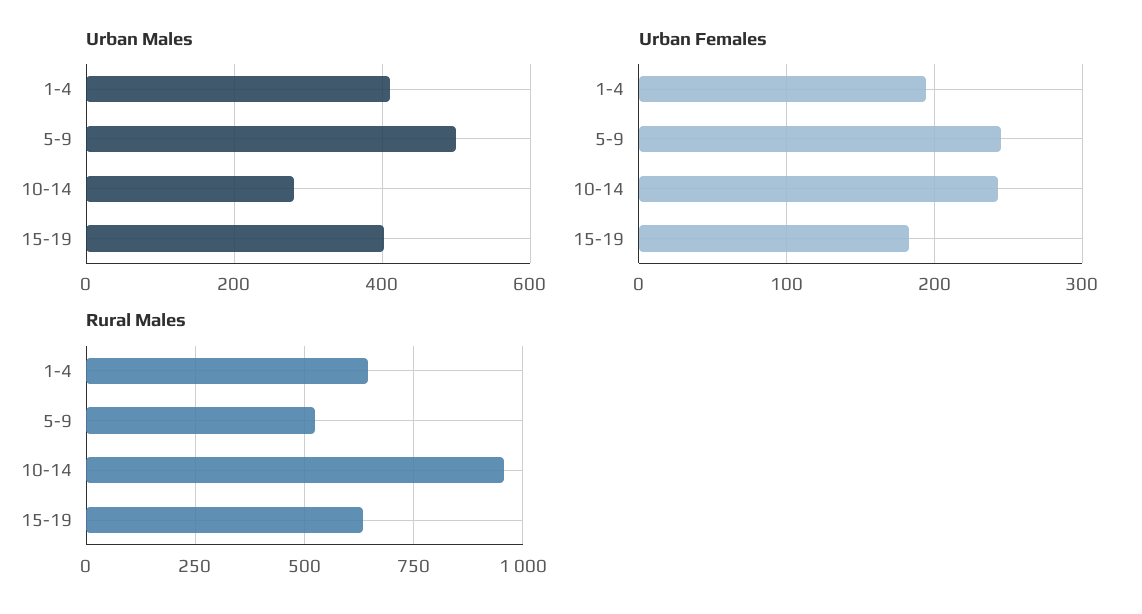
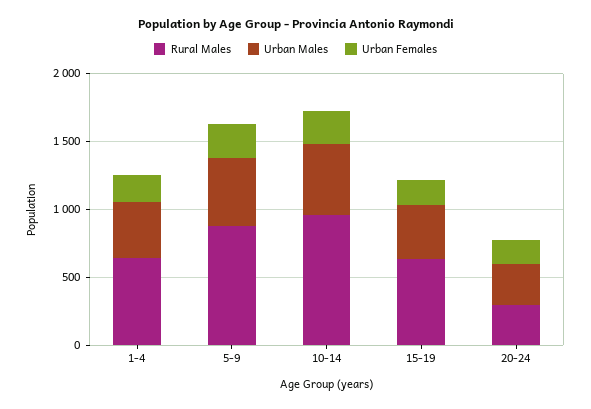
Urban Males, 10-14: 280 -> 500
Rural Males, 5-9: 525 -> 900
Rural Males, 20-24: none -> 300
Urban Males, 20-24: none -> 300
Urban Females, 20-24: none -> 200

